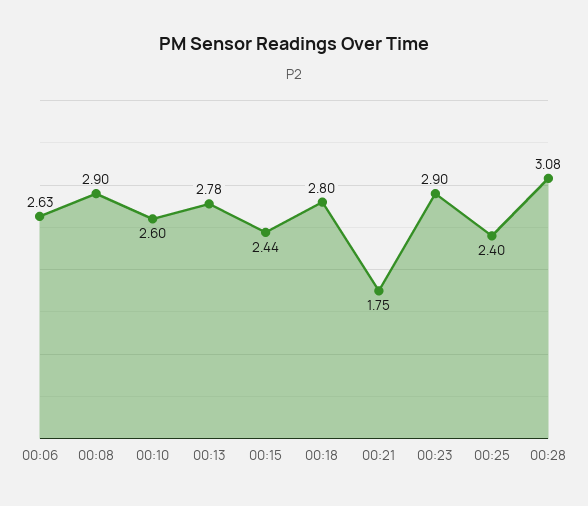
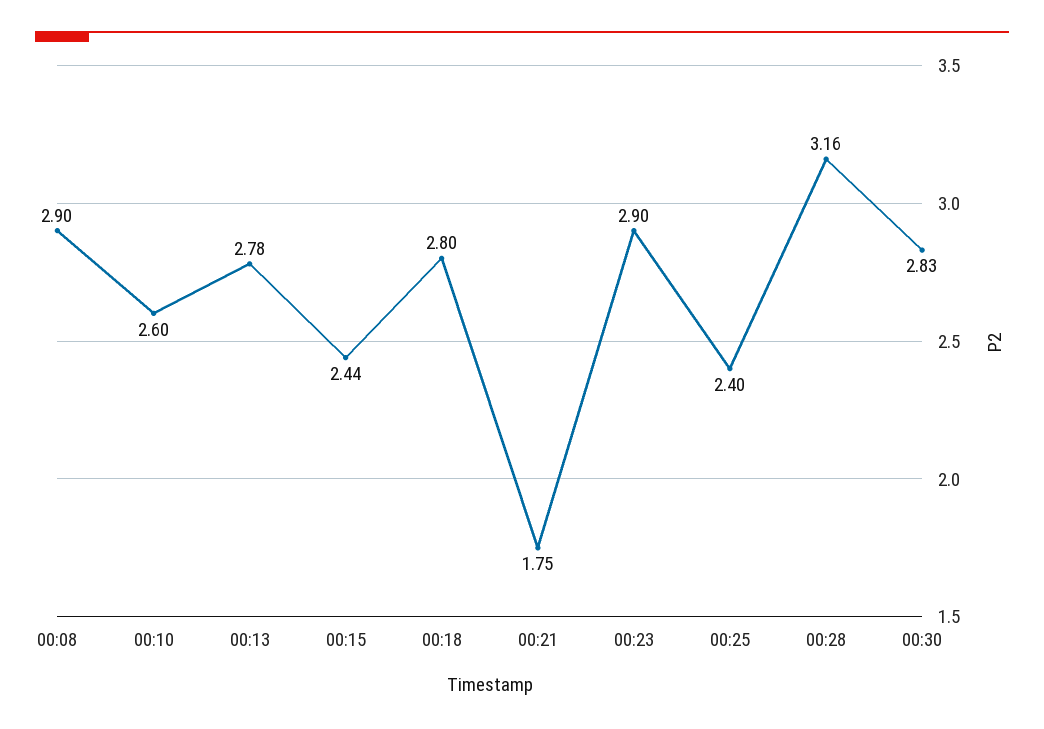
00:06: 2.63 -> none
00:28: 3.08 -> 3.16
00:30: none -> 2.83

